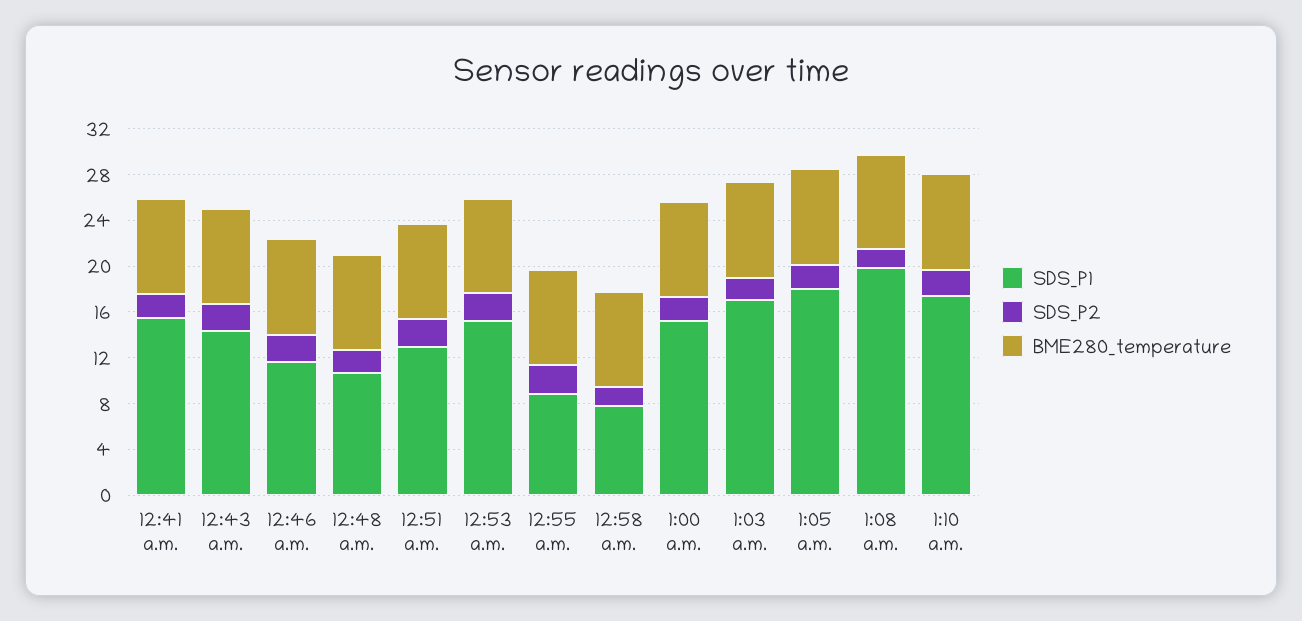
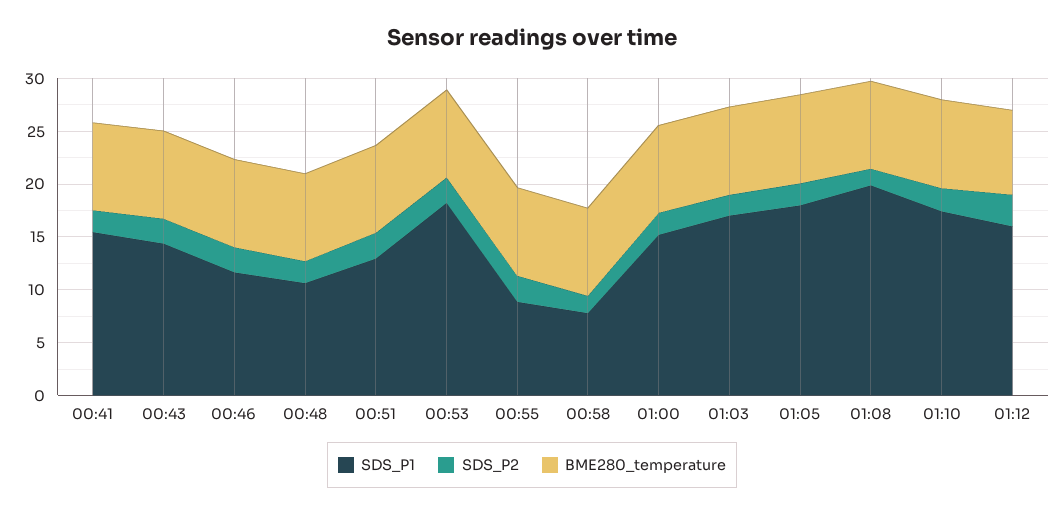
SDS_P1, 12:53 a.m.: 15 -> 18
SDS_P1, 01:12: none -> 16
SDS_P2, 01:12: none -> 3
BME280_temperature, 01:12: none -> 8

